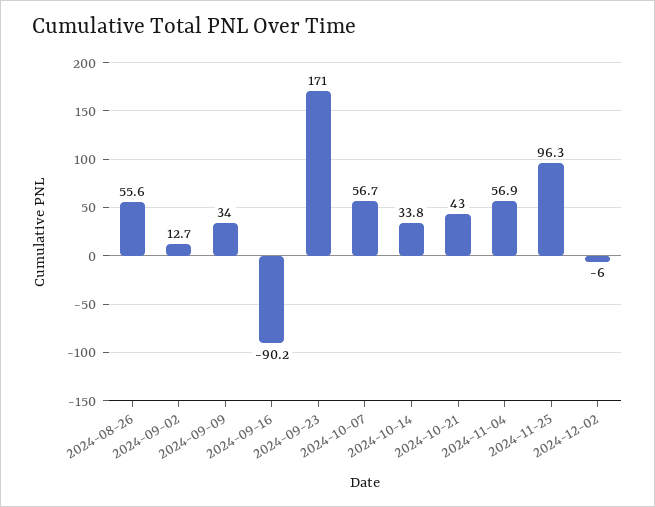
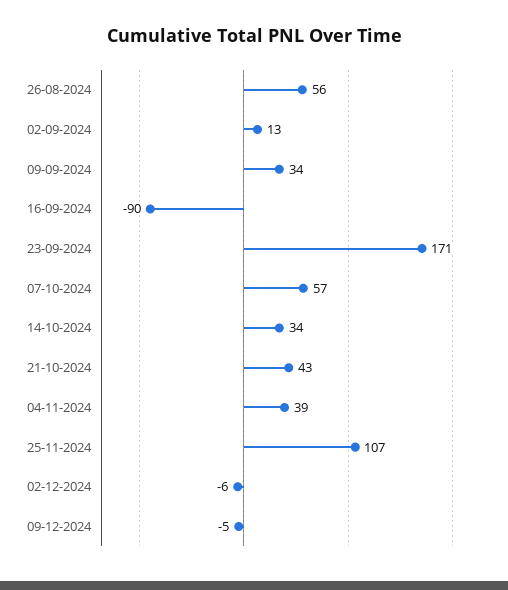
2024-11-04: 56.9 -> 39
2024-11-25: 96.3 -> 107
09-12-2024: none -> -5

